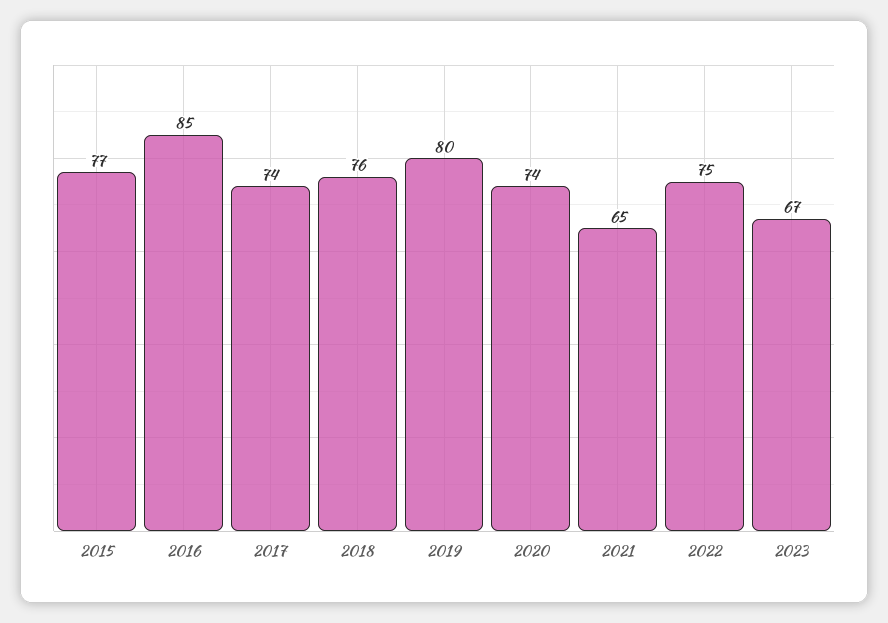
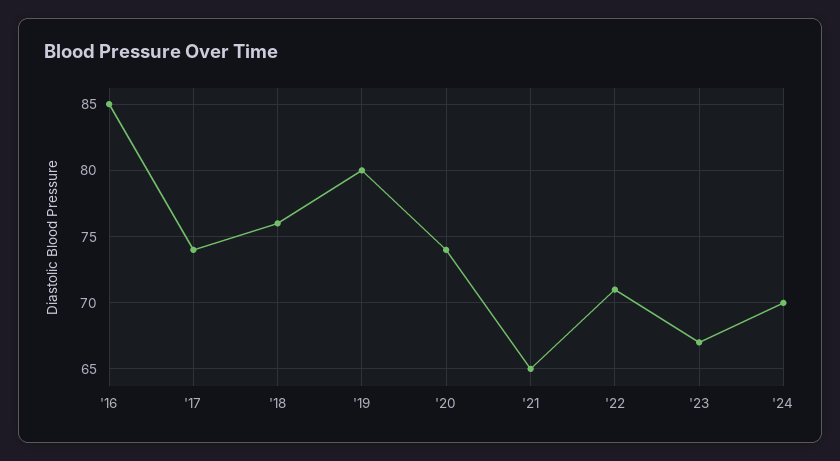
2015: 77 -> none
2022: 75 -> 71
'24: none -> 70

